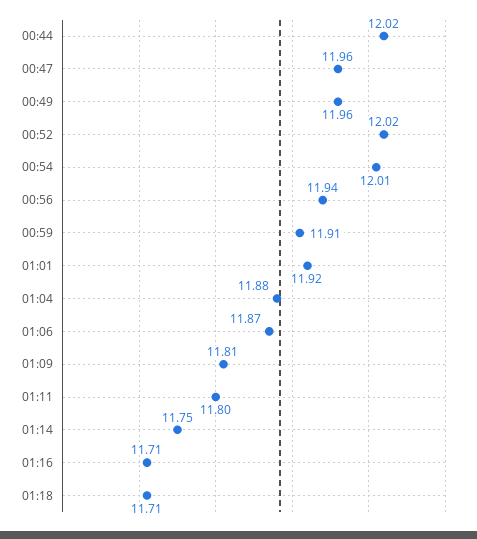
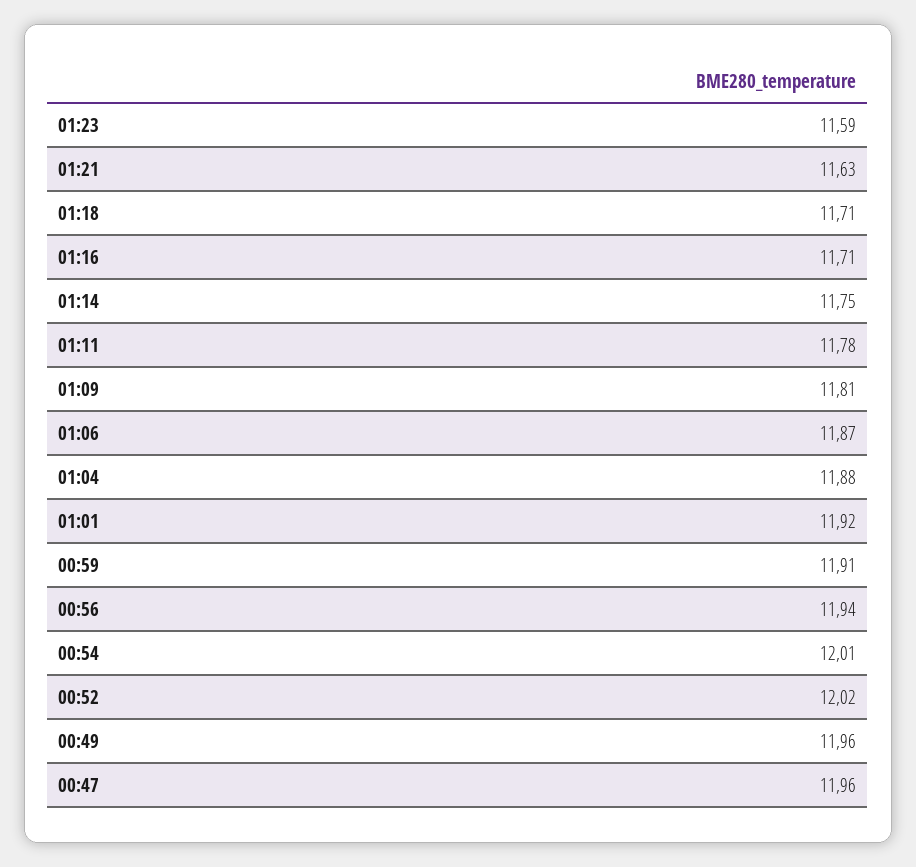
00:44: 12.02 -> none
01:11: 11.8 -> 11.78
01:23: none -> 11.59
01:21: none -> 11.63

